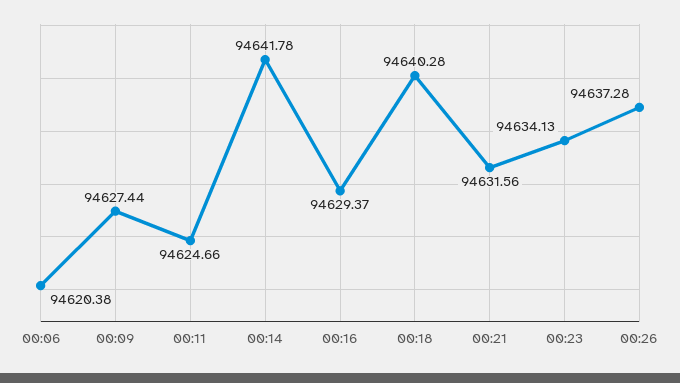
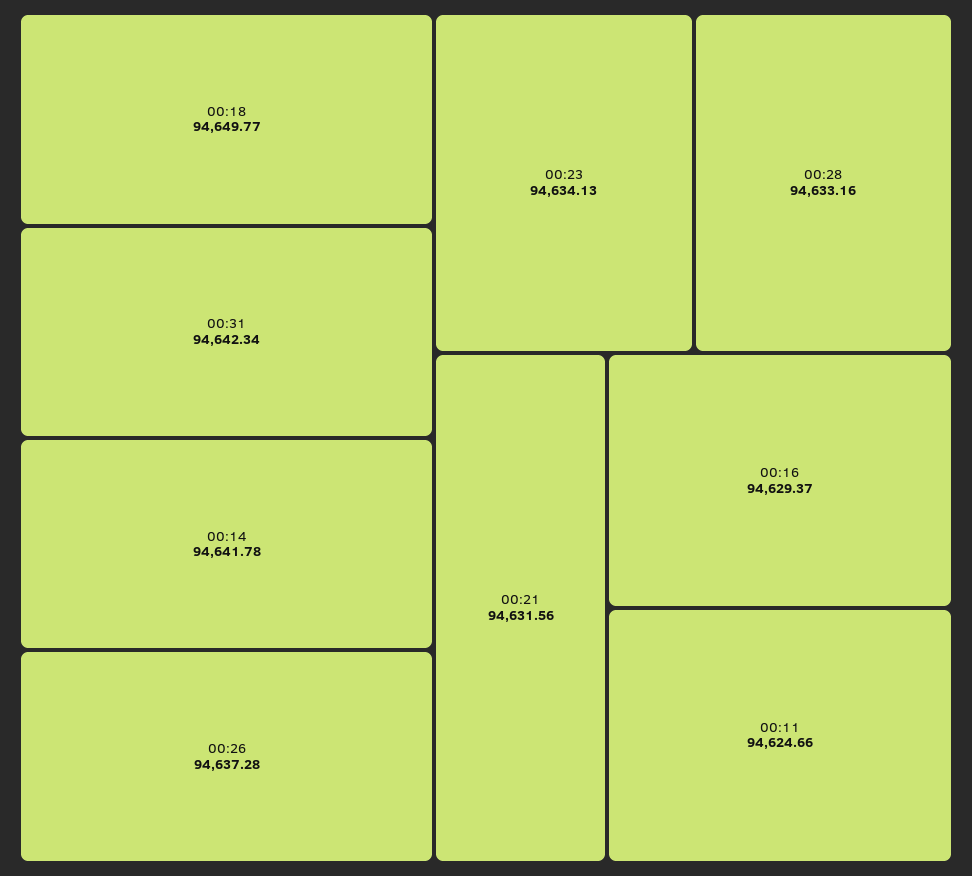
00:06: 94620.38 -> none
00:09: 94627.44 -> none
00:18: 94640.28 -> 94649.77
00:31: none -> 94642.34
00:28: none -> 94633.16

